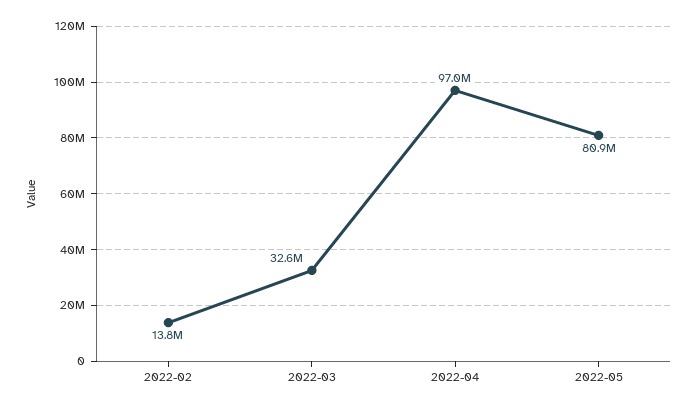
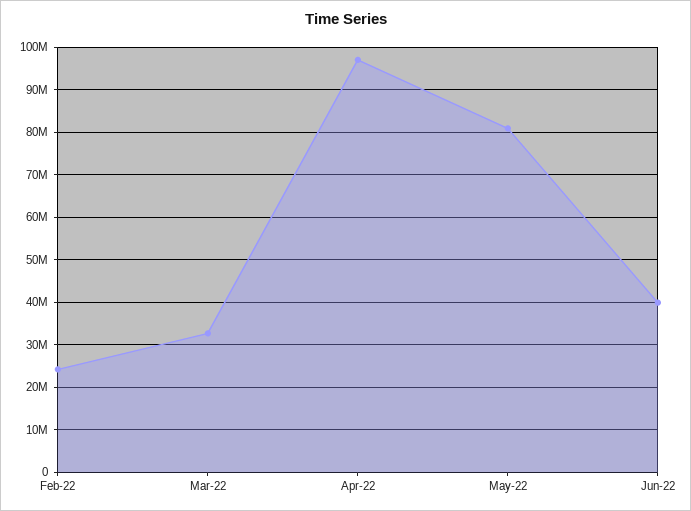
2022-02: 13800000 -> 24000000
Jun-22: none -> 40000000

